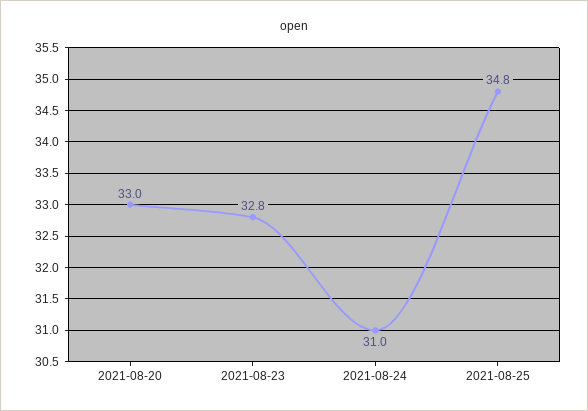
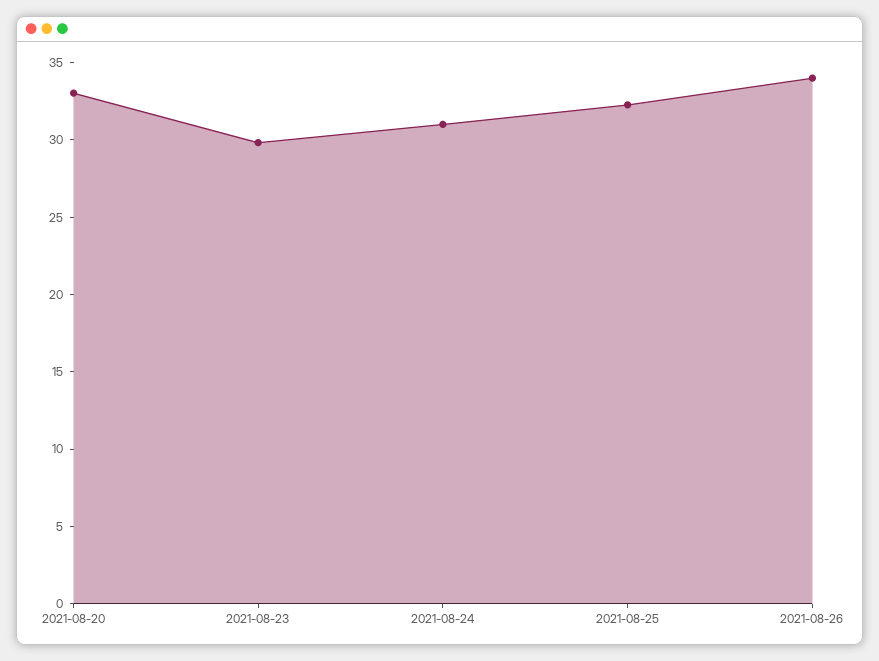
2021-08-23: 32.8 -> 30
2021-08-25: 34.8 -> 32
2021-08-26: none -> 34

